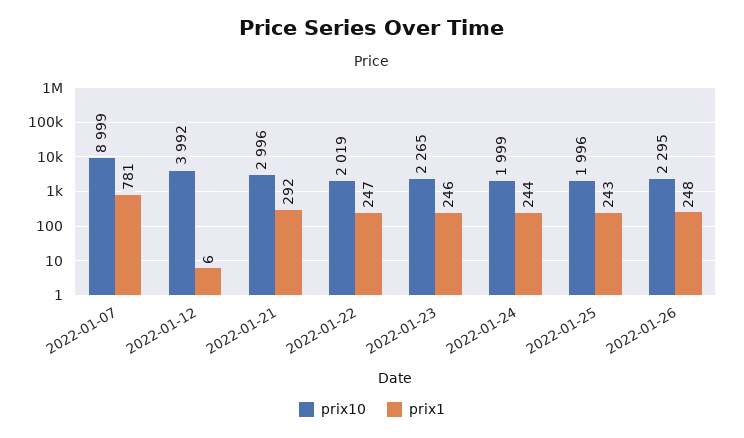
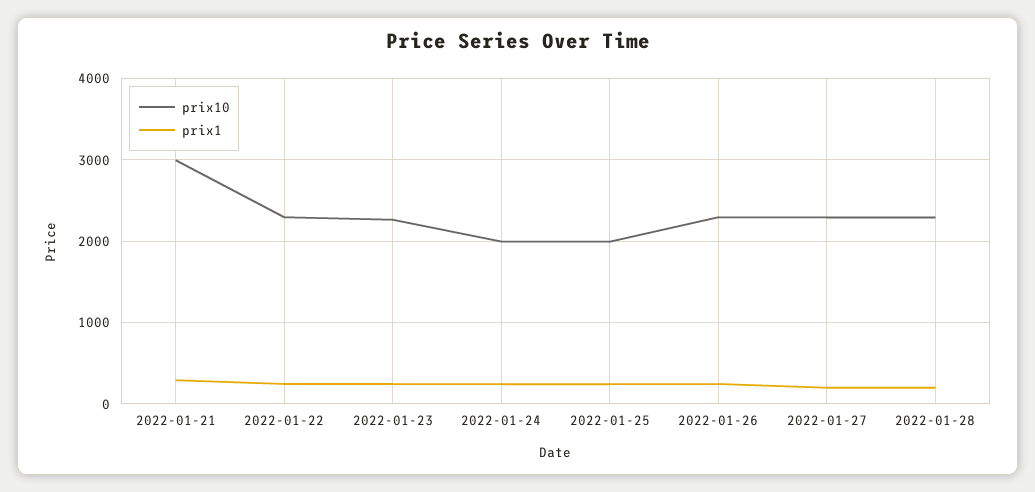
prix10, 2022-01-07: 8999 -> none
prix1, 2022-01-07: 781 -> none
prix10, 2022-01-12: 3992 -> none
prix1, 2022-01-12: 6 -> none
prix10, 2022-01-22: 2019 -> 2300
prix10, 2022-01-27: none -> 2300
prix1, 2022-01-27: none -> 200
prix10, 2022-01-28: none -> 2300
prix1, 2022-01-28: none -> 200

